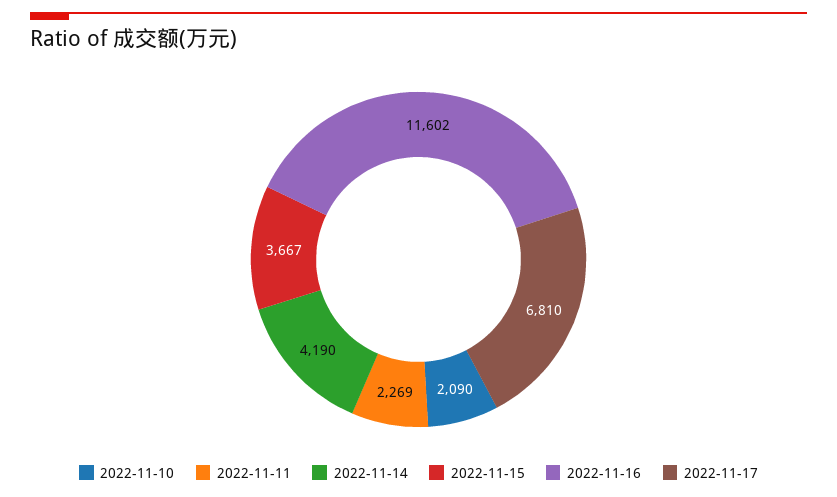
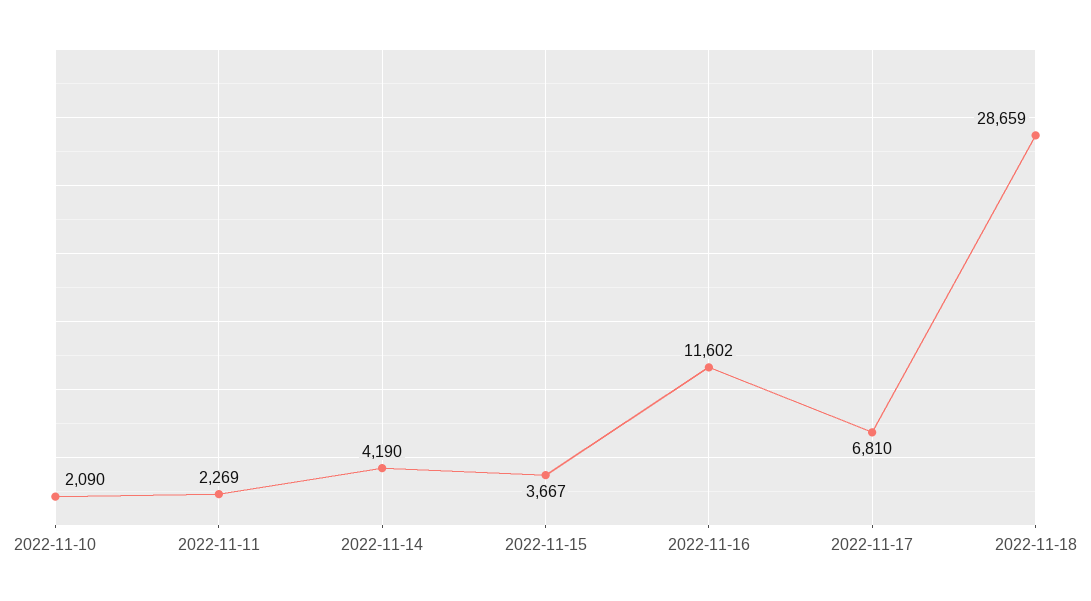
2022-11-18: none -> 28659

